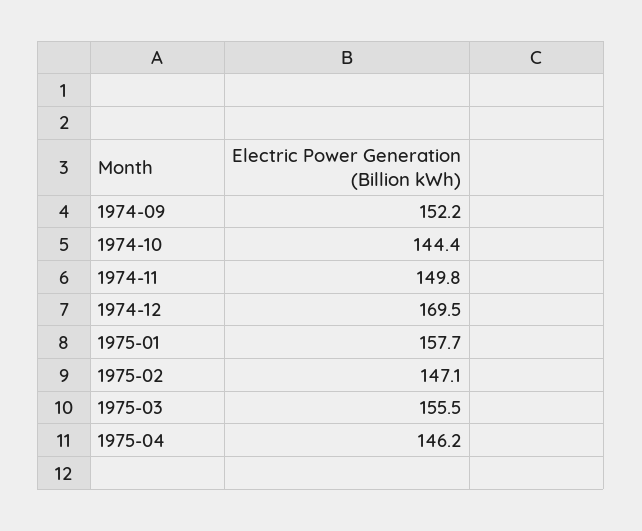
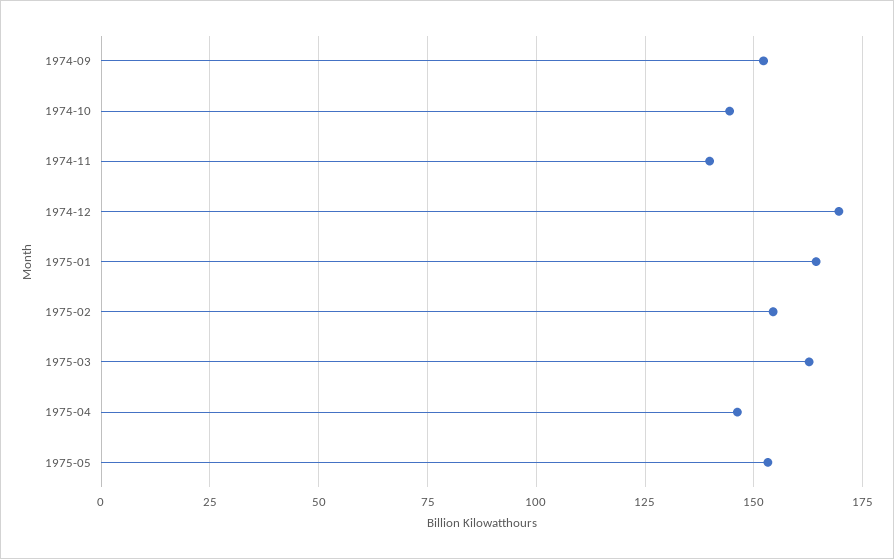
1974-11: 149.8 -> 140
1975-01: 157.7 -> 165
1975-02: 147.1 -> 155
1975-03: 155.5 -> 162.5
1975-05: none -> 152.5

